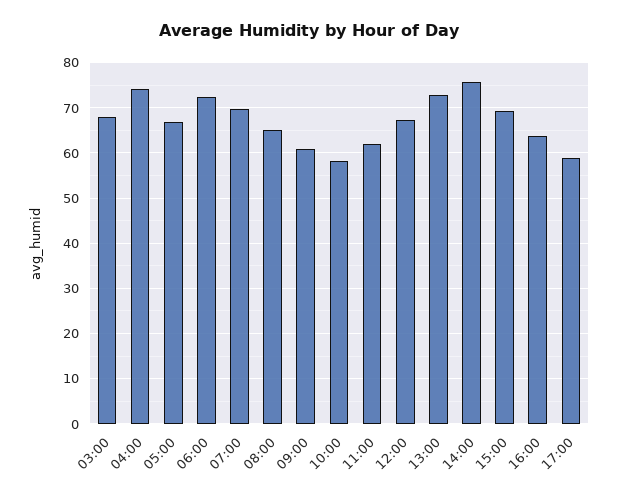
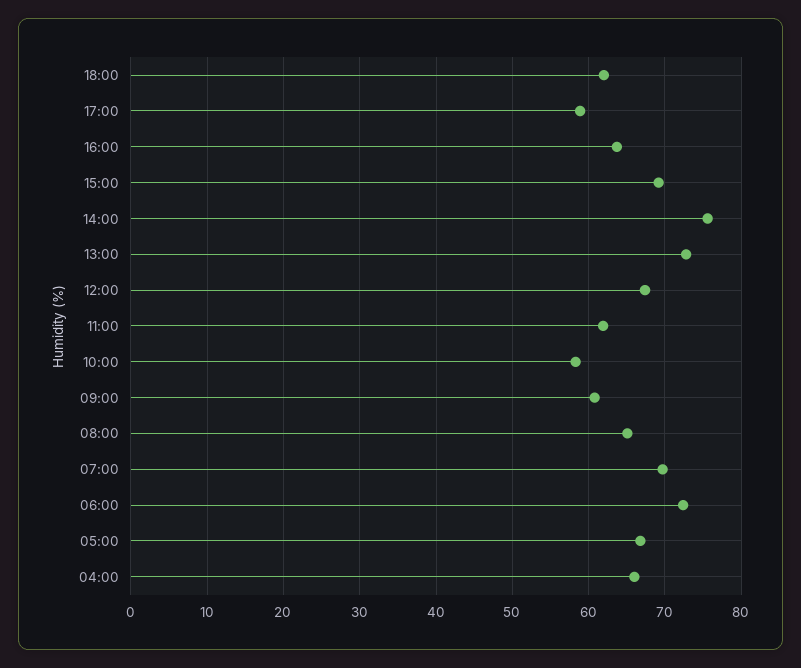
03:00: 68 -> none
04:00: 74 -> 66
18:00: none -> 62

